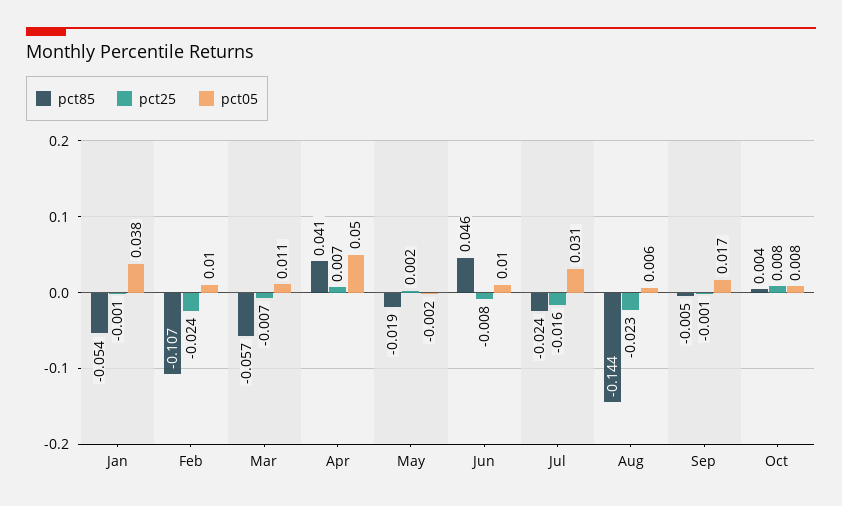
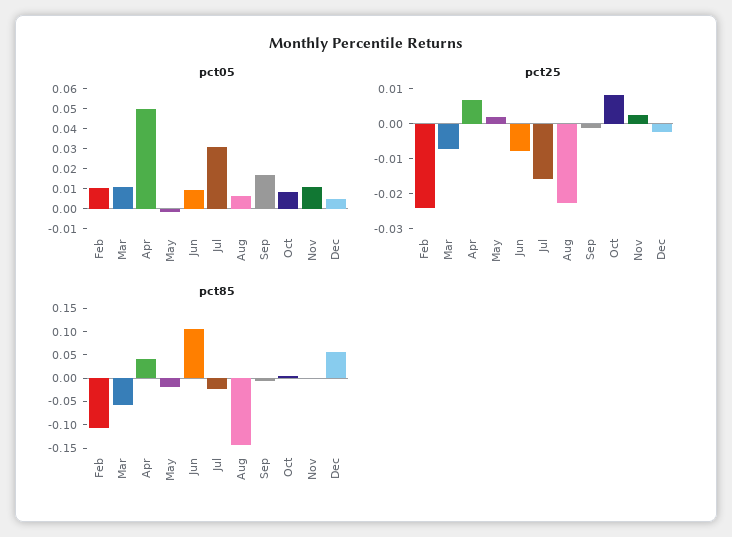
pct85, Jan: -0.054 -> none
pct25, Jan: -0.001 -> none
pct05, Jan: 0.038 -> none
pct85, Jun: 0.046 -> 0.1
pct05, Nov: none -> 0.01
pct05, Dec: none -> 0.005
pct25, Nov: none -> 0.0025
pct25, Dec: none -> -0.0025
pct85, Nov: none -> 0
pct85, Dec: none -> 0.05

